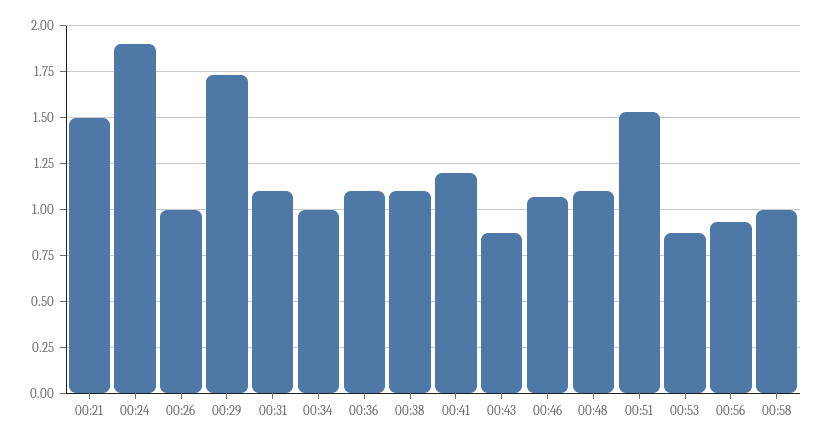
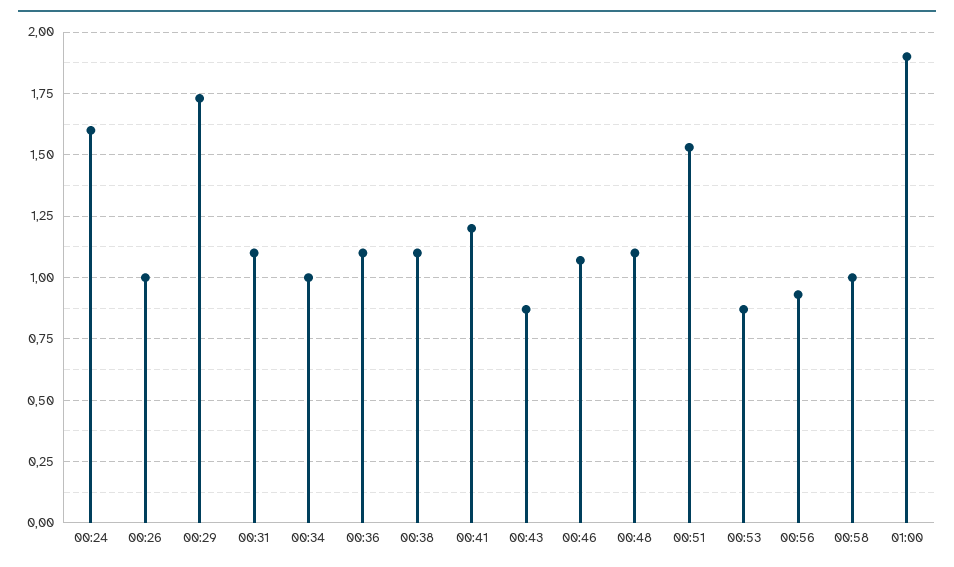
00:21: 1.5 -> none
00:24: 1.9 -> 1.6
01:00: none -> 1.9

